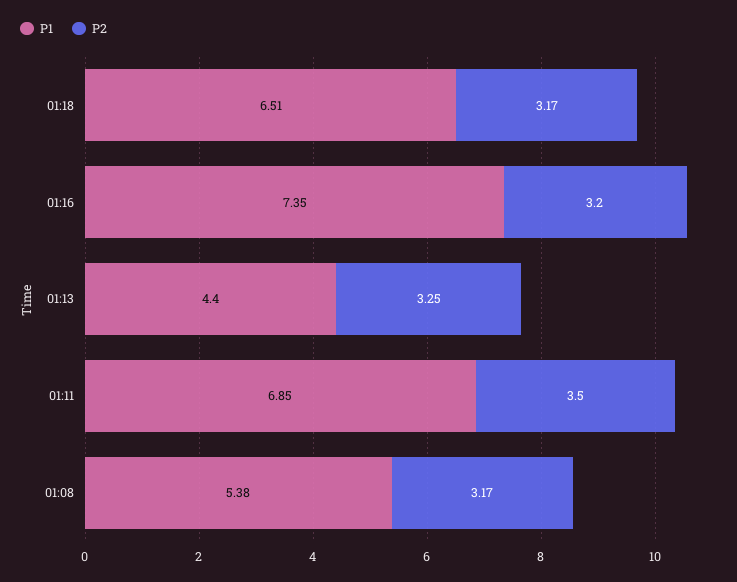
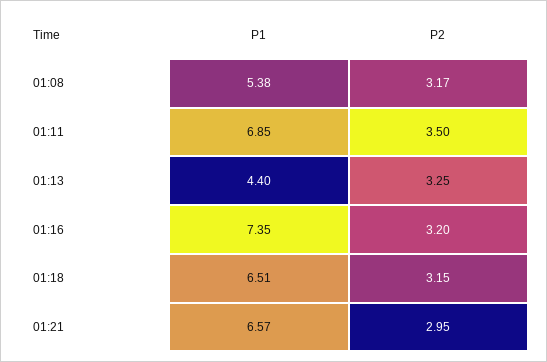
P2, 01:18: 3.17 -> 3.15
P1, 01:21: none -> 6.57
P2, 01:21: none -> 2.95

